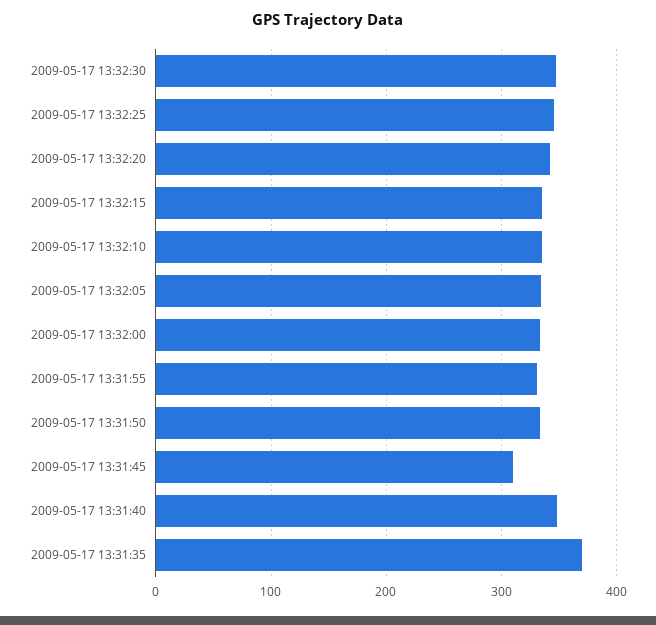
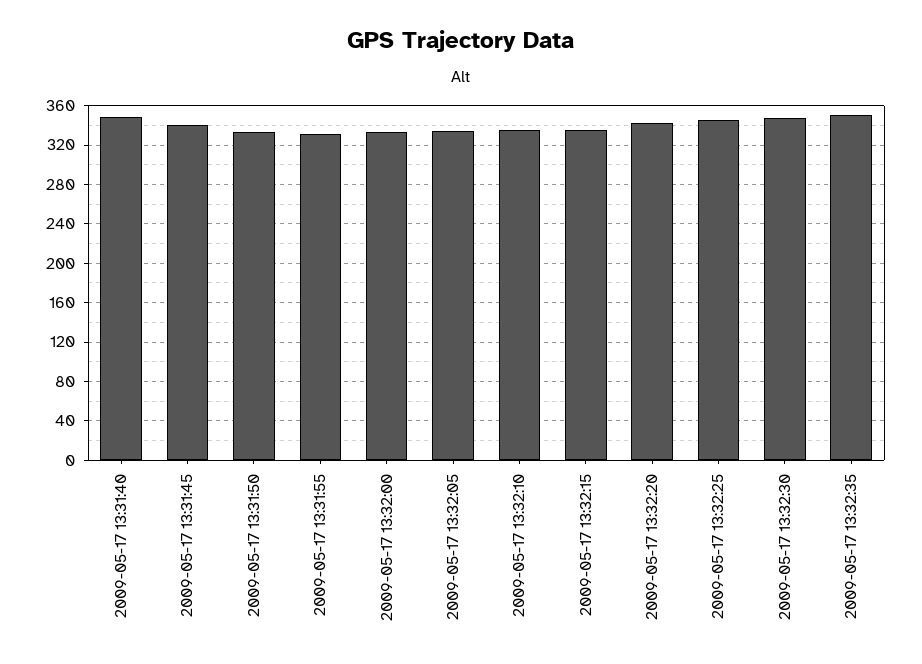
2009-05-17 13:31:45: 310 -> 340
2009-05-17 13:31:35: 370 -> none
2009-05-17 13:32:35: none -> 350

